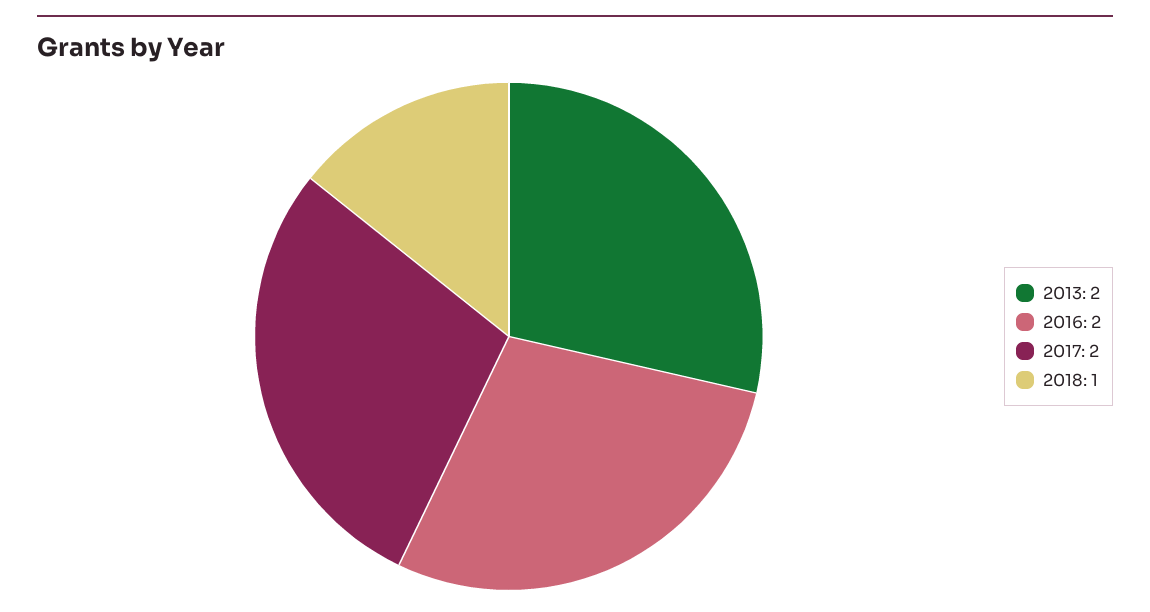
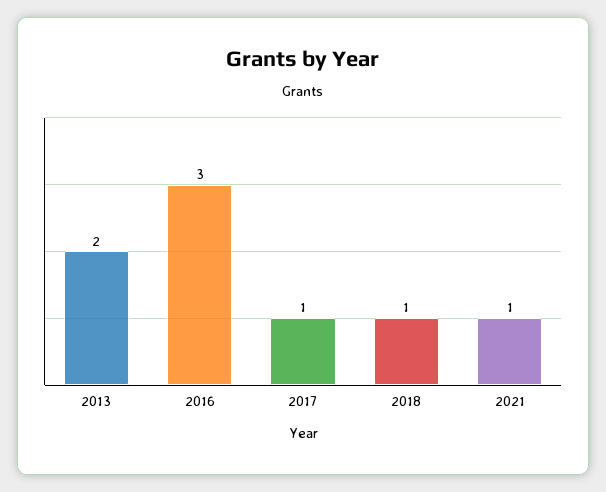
2016: 2 -> 3
2017: 2 -> 1
2021: none -> 1

